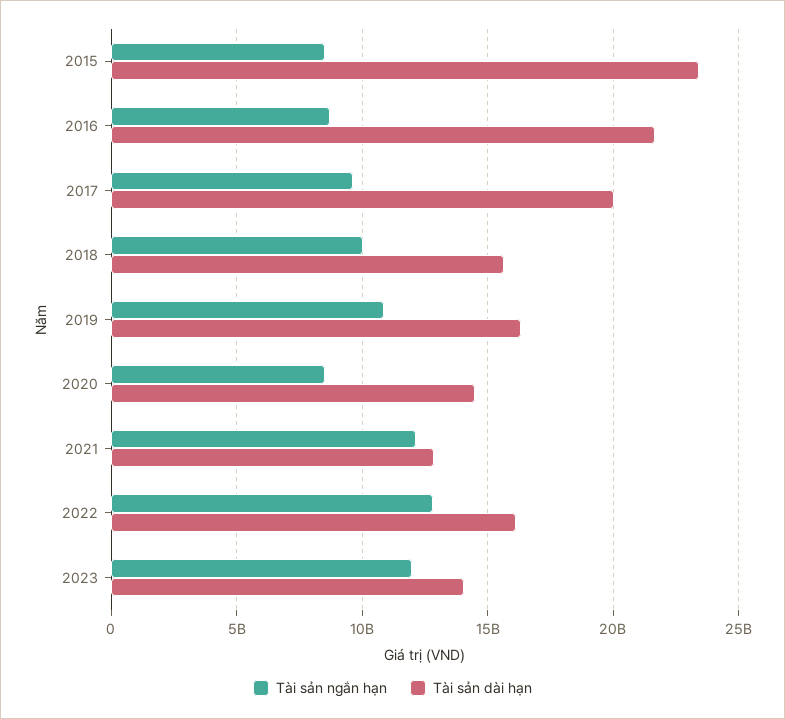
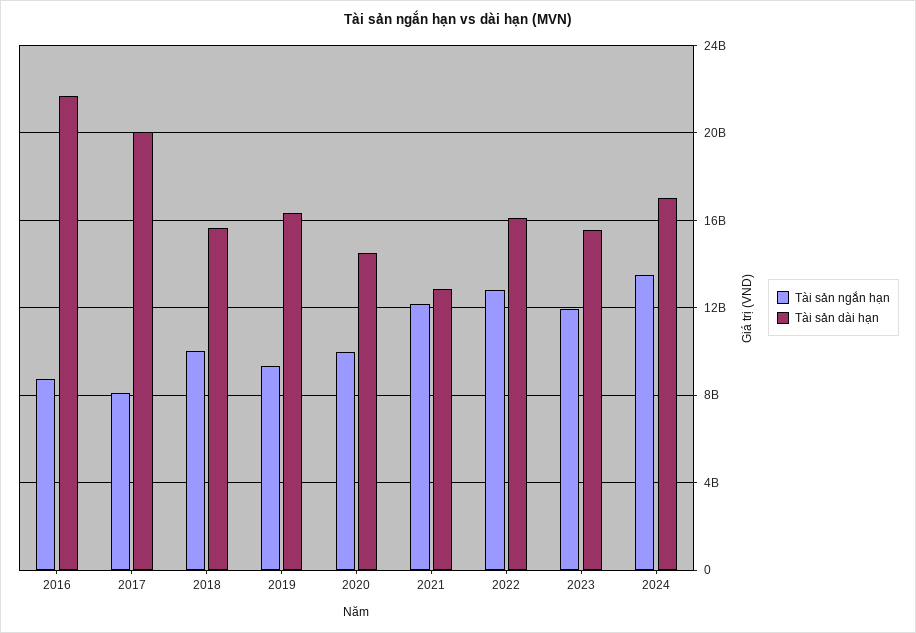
Tài sản ngắn hạn, 2015: 8500000000 -> none
Tài sản dài hạn, 2015: 23500000000 -> none
Tài sản ngắn hạn, 2017: 9500000000 -> 8000000000
Tài sản ngắn hạn, 2019: 11000000000 -> 9500000000
Tài sản ngắn hạn, 2020: 8500000000 -> 10000000000
Tài sản dài hạn, 2023: 14000000000 -> 15500000000
Tài sản ngắn hạn, 2024: none -> 13500000000
Tài sản dài hạn, 2024: none -> 17000000000

